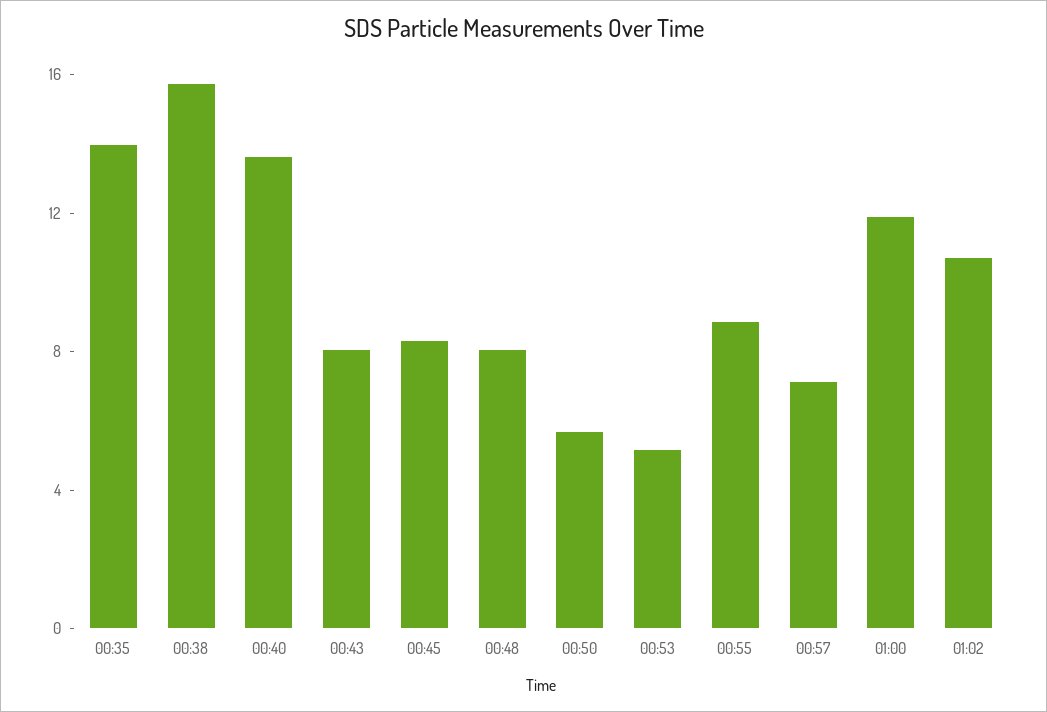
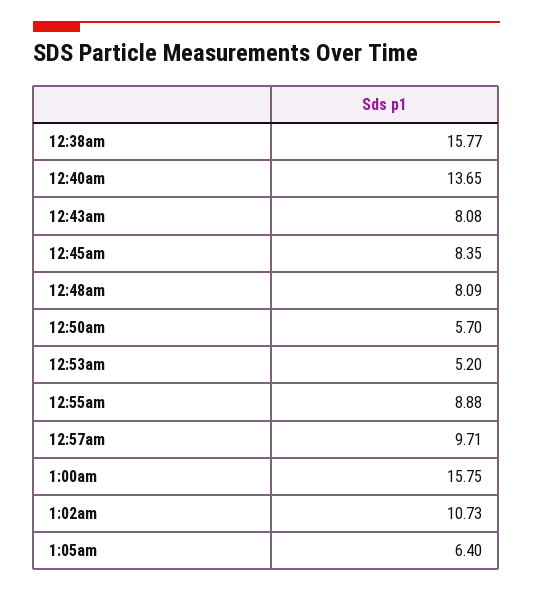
00:35: 14 -> none
00:57: 7 -> 9.71
01:00: 12 -> 15.75
1:05am: none -> 6.4

